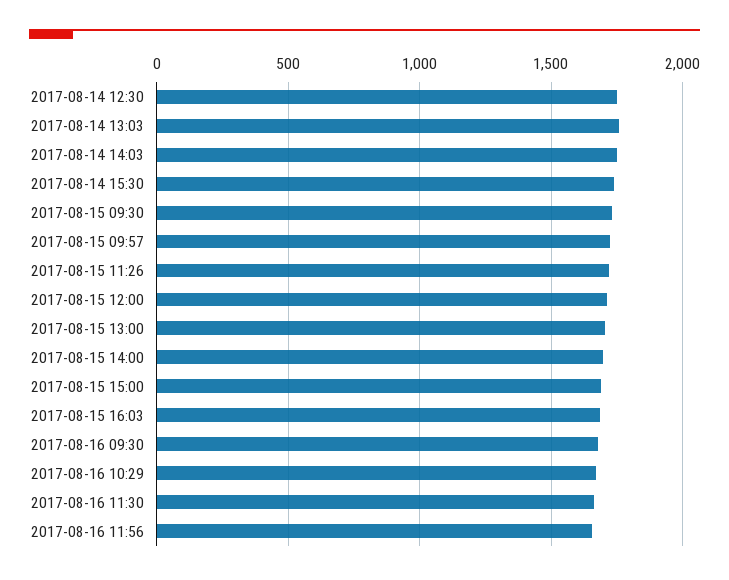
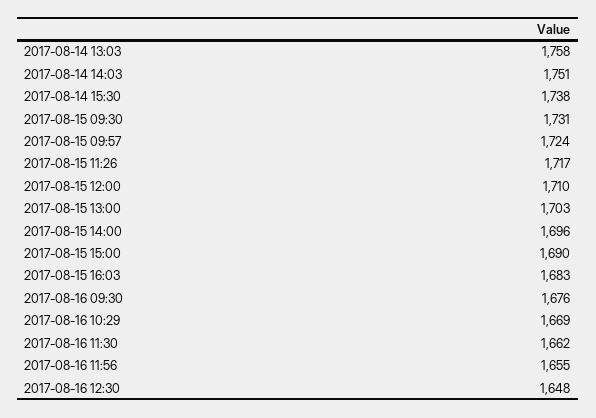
2017-08-14 12:30: 1750 -> none
2017-08-16 12:30: none -> 1648

